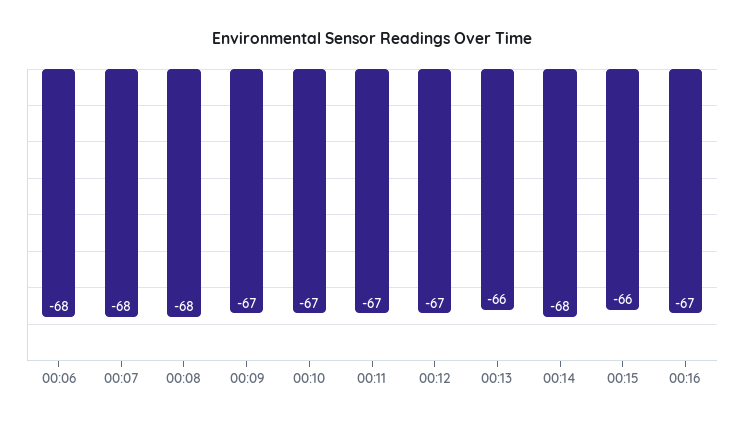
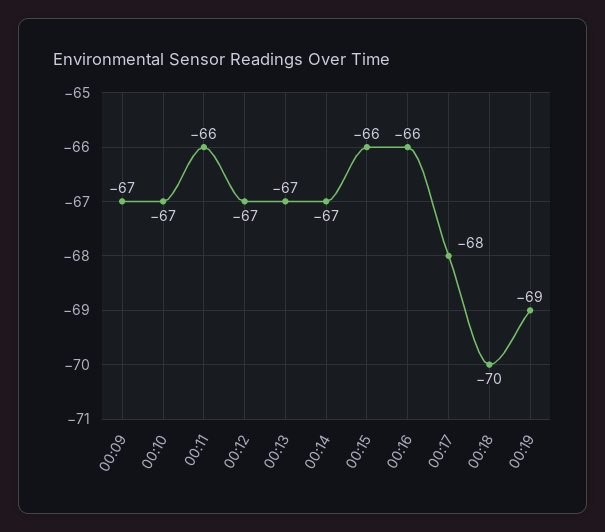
00:06: -68 -> none
00:07: -68 -> none
00:08: -68 -> none
00:11: -67 -> -66
00:13: -66 -> -67
00:14: -68 -> -67
00:16: -67 -> -66
00:17: none -> -68
00:18: none -> -70
00:19: none -> -69

